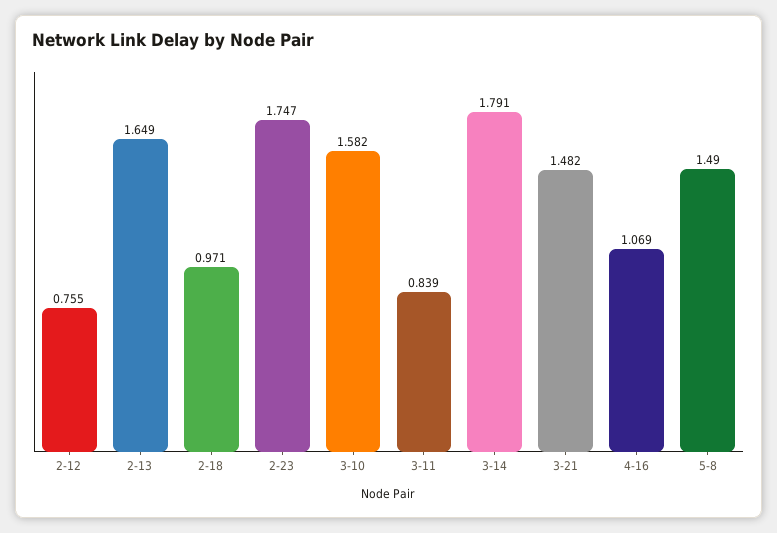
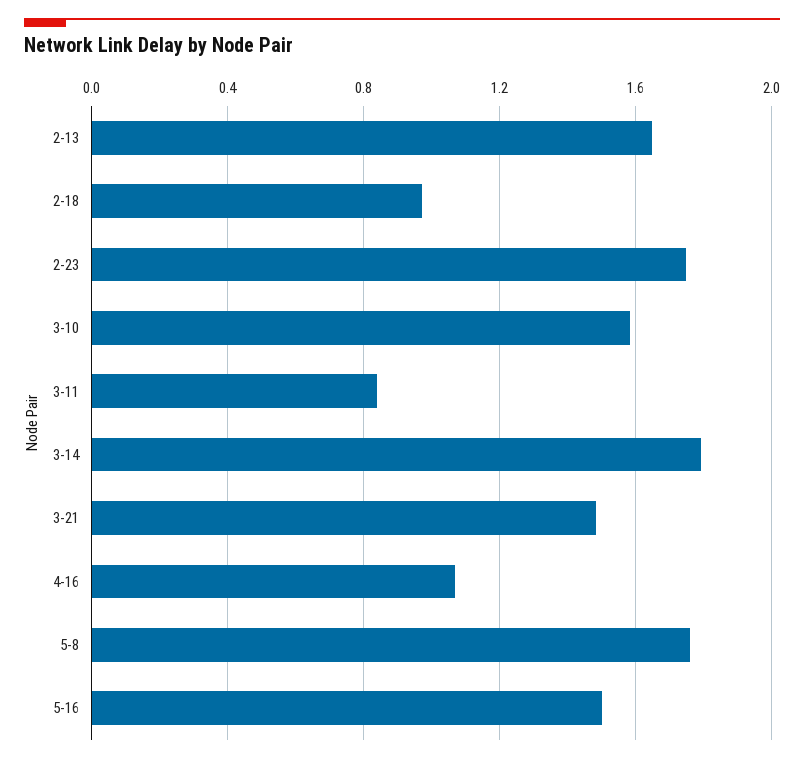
2-12: 0.755 -> none
5-8: 1.49 -> 1.75
5-16: none -> 1.5

